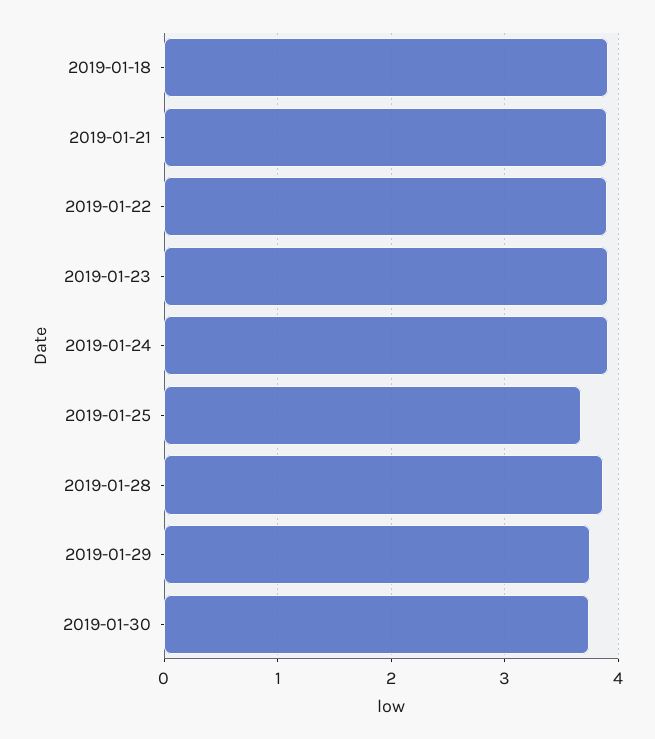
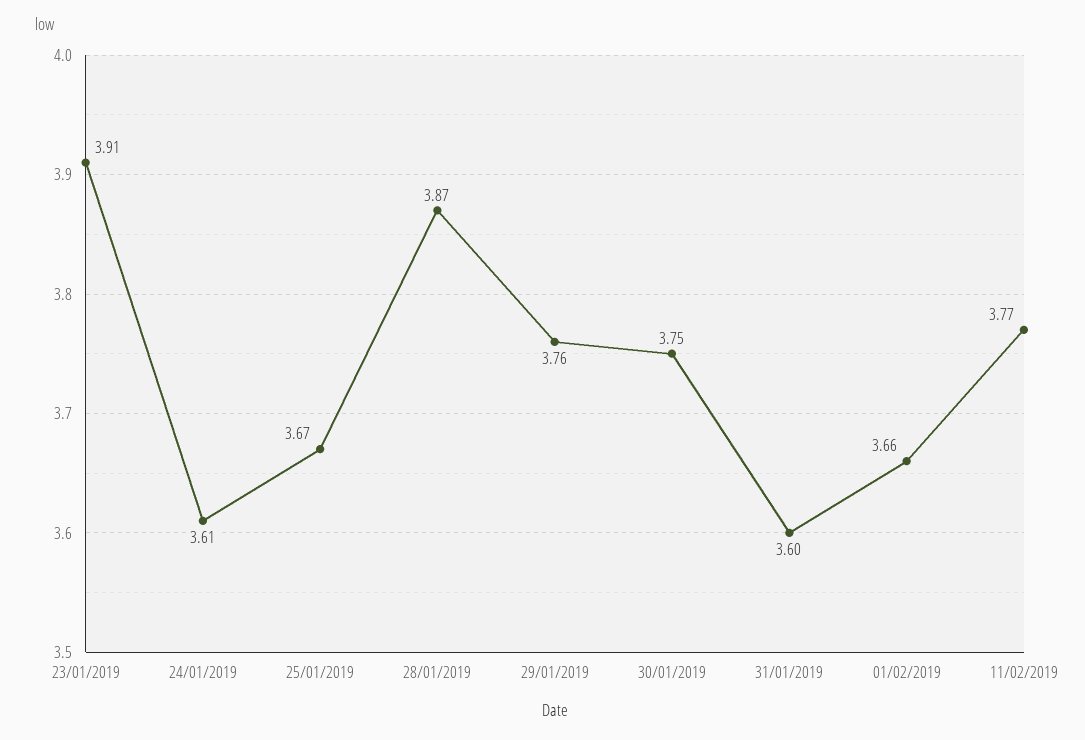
2019-01-18: 3.9 -> none
2019-01-21: 3.9 -> none
2019-01-22: 3.9 -> none
2019-01-24: 3.9 -> 3.61
31/01/2019: none -> 3.6
01/02/2019: none -> 3.66
11/02/2019: none -> 3.77

